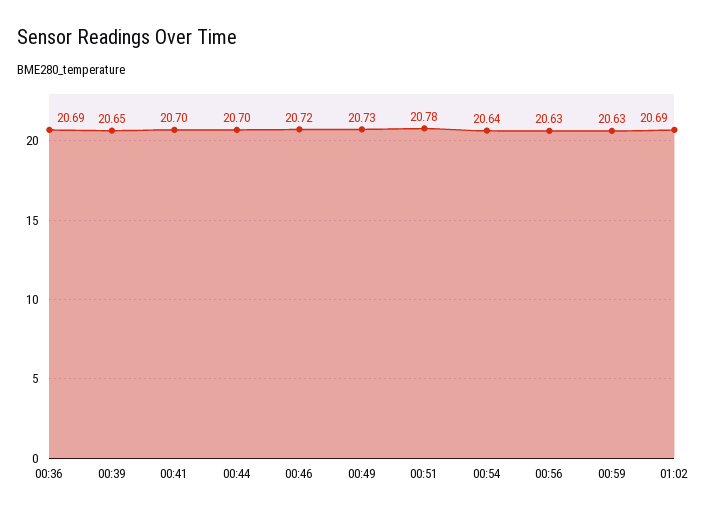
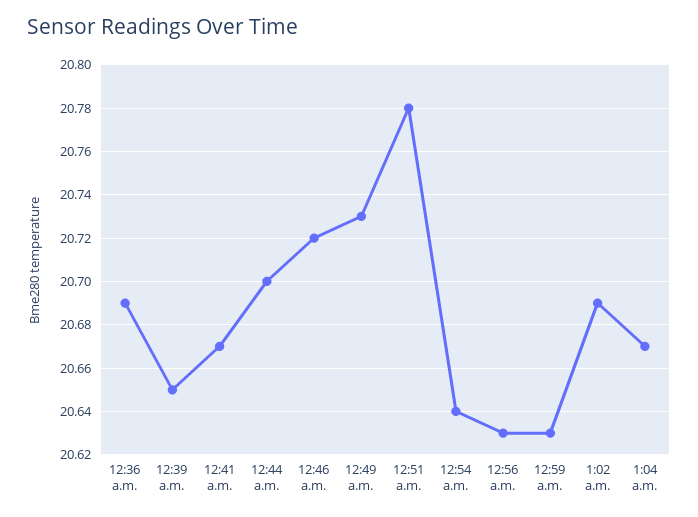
00:41: 20.7 -> 20.67
1:04 a.m.: none -> 20.67

